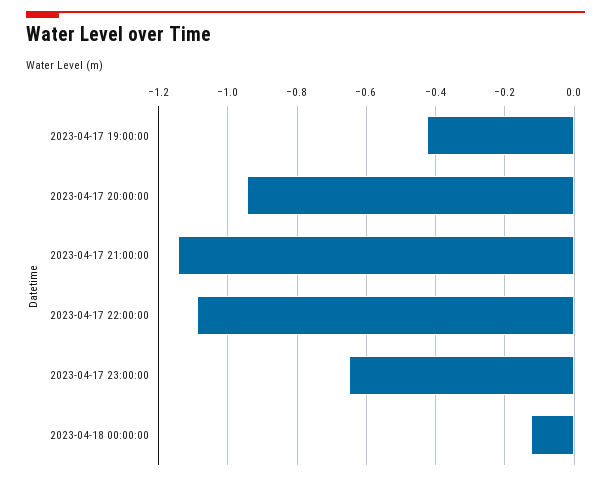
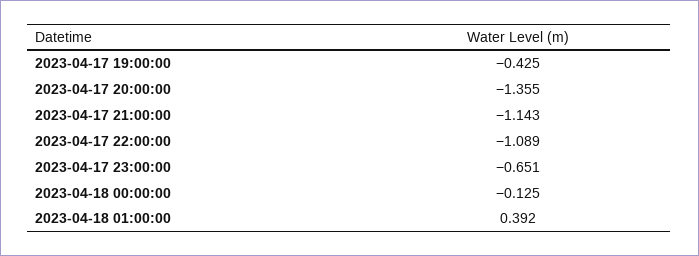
2023-04-17 20:00:00: -0.94 -> -1.355
2023-04-18 01:00:00: none -> 0.392

